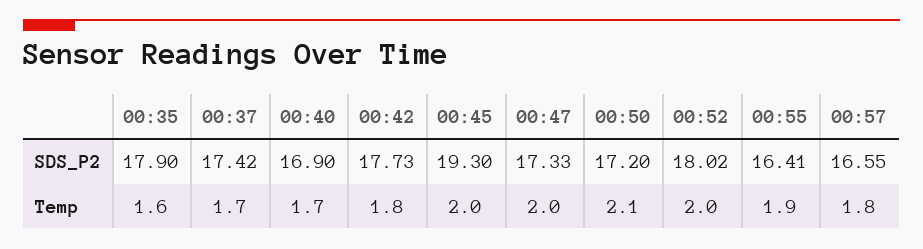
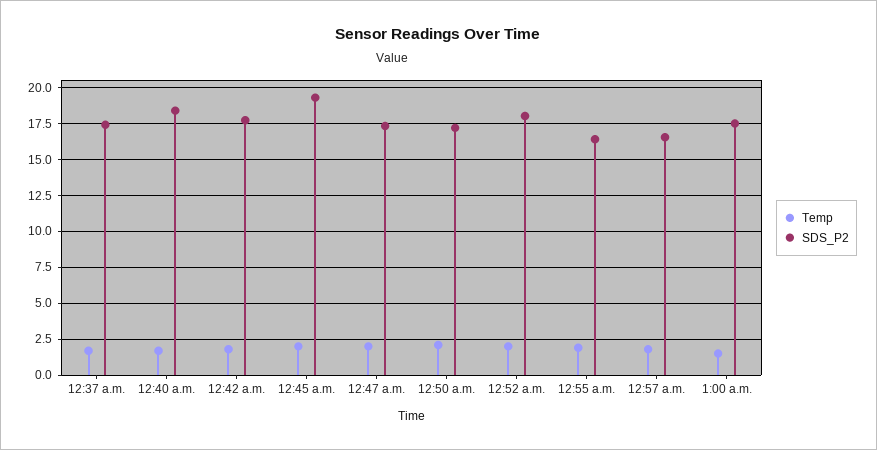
SDS_P2, 00:35: 17.9 -> none
SDS_P2, 00:40: 16.9 -> 18.5
Temp, 00:35: 1.6 -> none
Temp, 1:00 a.m.: none -> 1.5
SDS_P2, 1:00 a.m.: none -> 17.5

